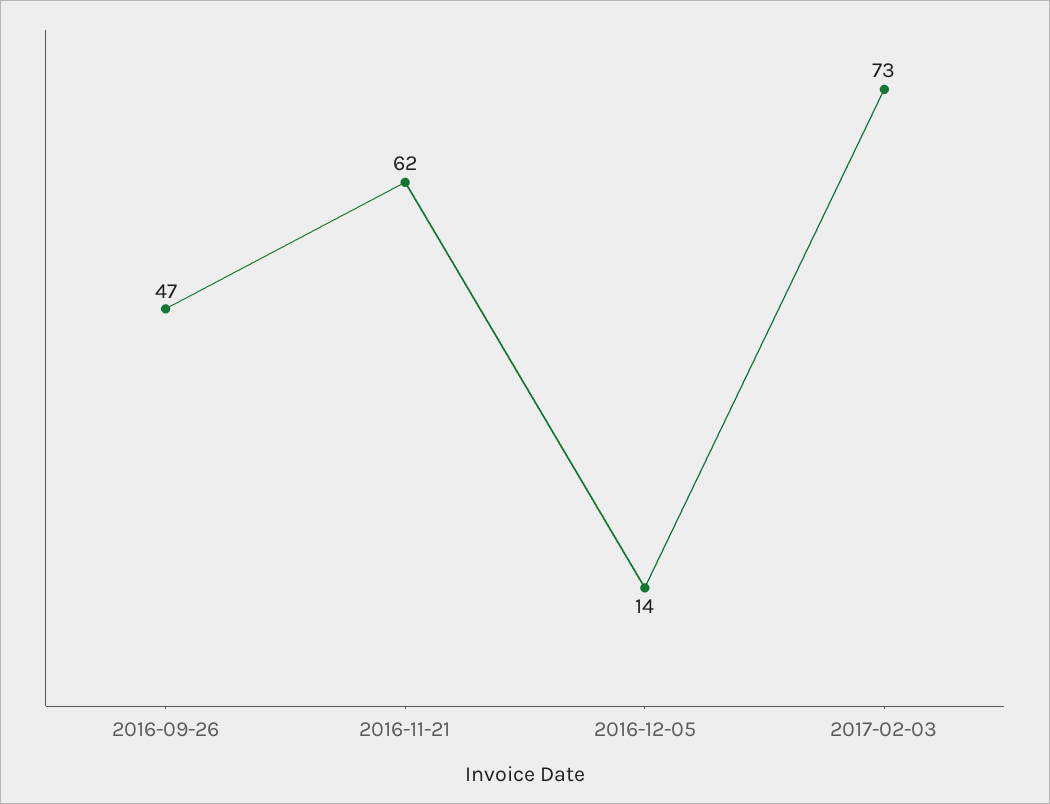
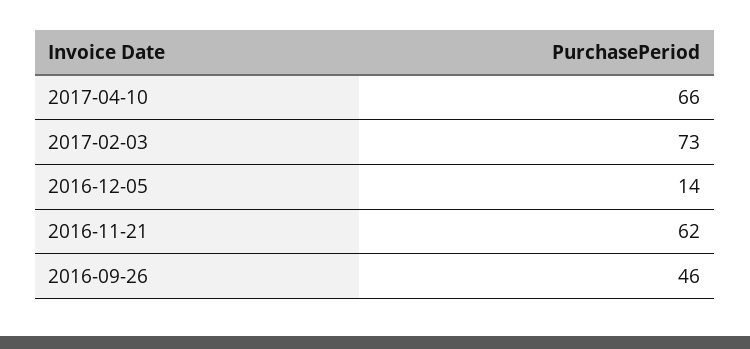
2016-09-26: 47 -> 46
2017-04-10: none -> 66

